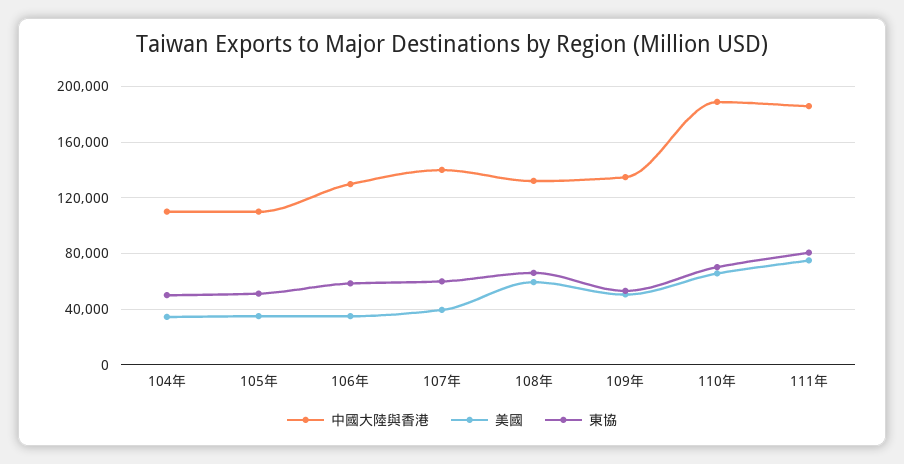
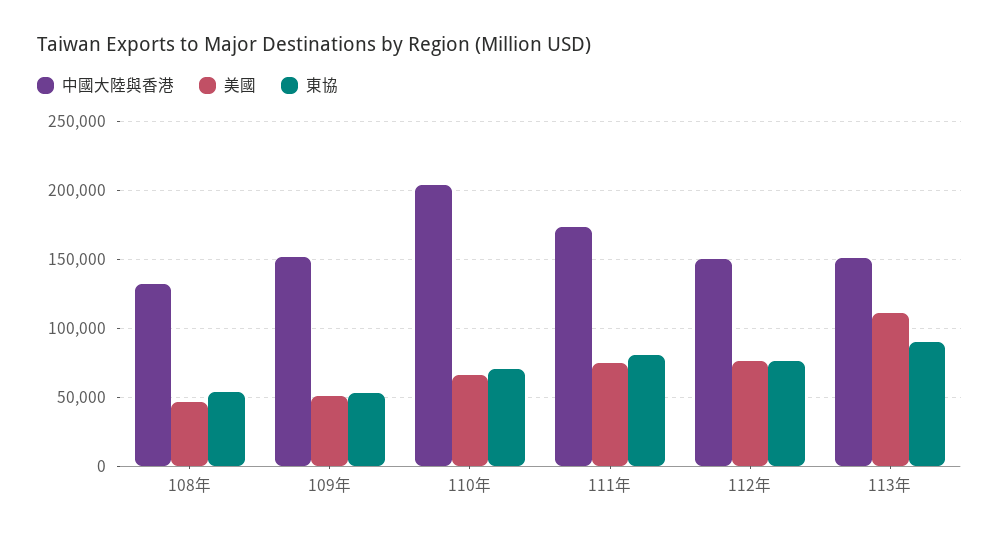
中國大陸與香港, 104年: 110000 -> none
美國, 104年: 35000 -> none
東協, 104年: 50000 -> none
中國大陸與香港, 105年: 110000 -> none
美國, 105年: 35000 -> none
東協, 105年: 50000 -> none
中國大陸與香港, 106年: 130000 -> none
美國, 106年: 35000 -> none
東協, 106年: 60000 -> none
中國大陸與香港, 107年: 140000 -> none
美國, 107年: 40000 -> none
東協, 107年: 60000 -> none
美國, 108年: 60000 -> 45000
東協, 108年: 65000 -> 55000
中國大陸與香港, 109年: 135000 -> 150000
中國大陸與香港, 110年: 190000 -> 205000
中國大陸與香港, 111年: 185000 -> 175000
中國大陸與香港, 112年: none -> 150000
美國, 112年: none -> 75000
東協, 112年: none -> 75000
中國大陸與香港, 113年: none -> 150000
美國, 113年: none -> 110000
東協, 113年: none -> 90000

